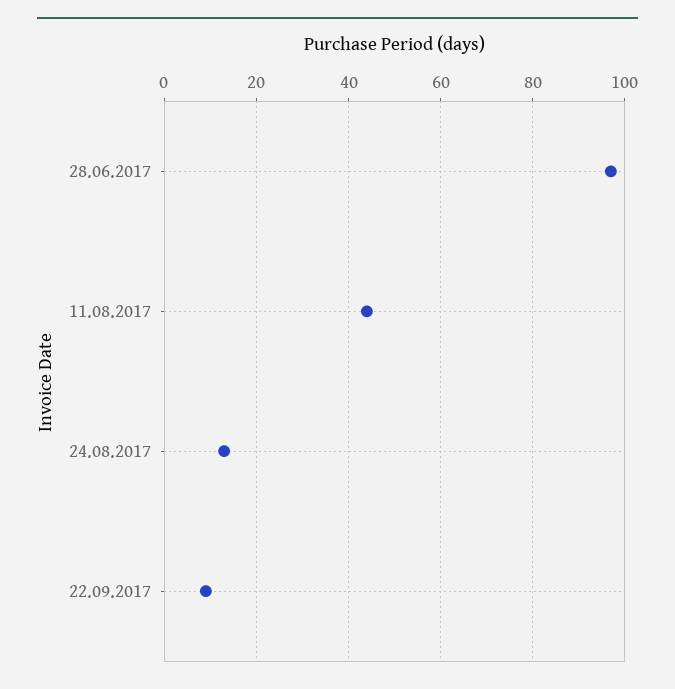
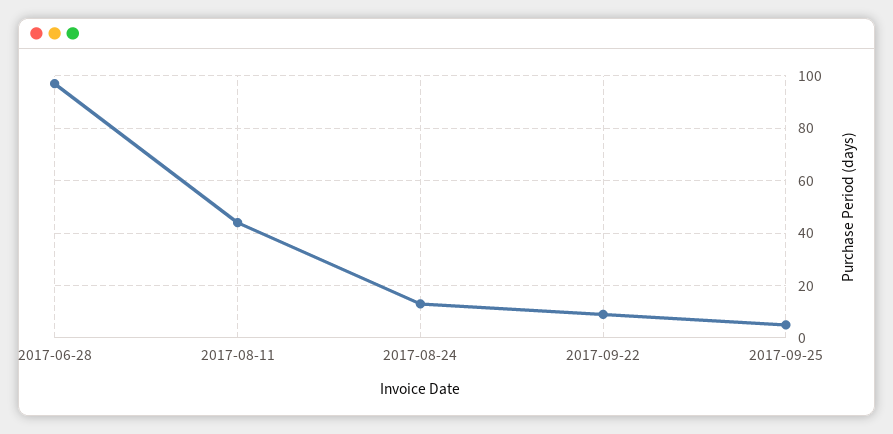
2017-09-25: none -> 5

